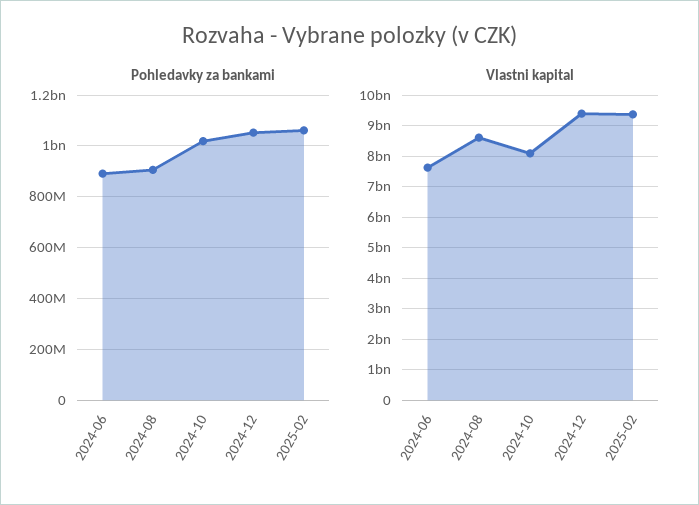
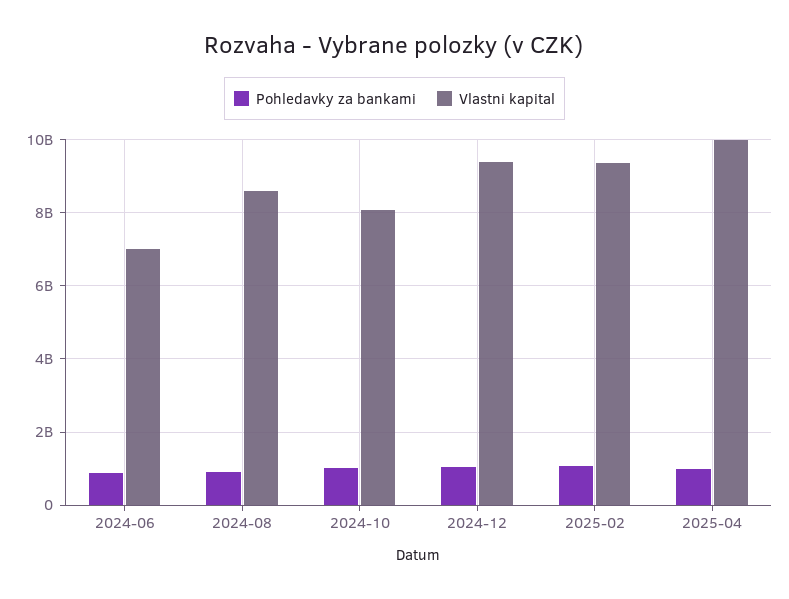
Vlastni kapital, 2024-06: 7600000000 -> 7000000000
Pohledavky za bankami, 2025-04: none -> 1000000000
Vlastni kapital, 2025-04: none -> 10000000000

